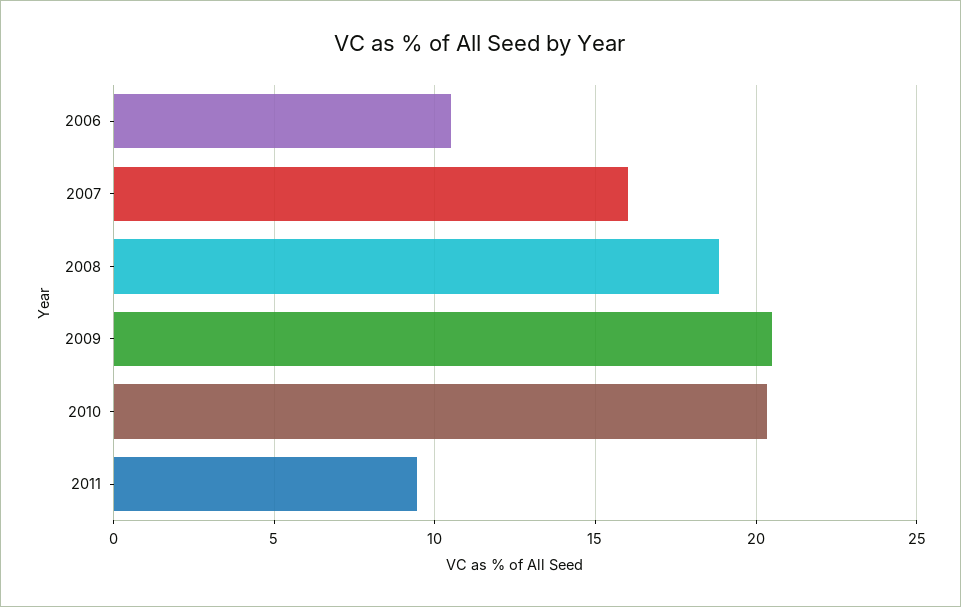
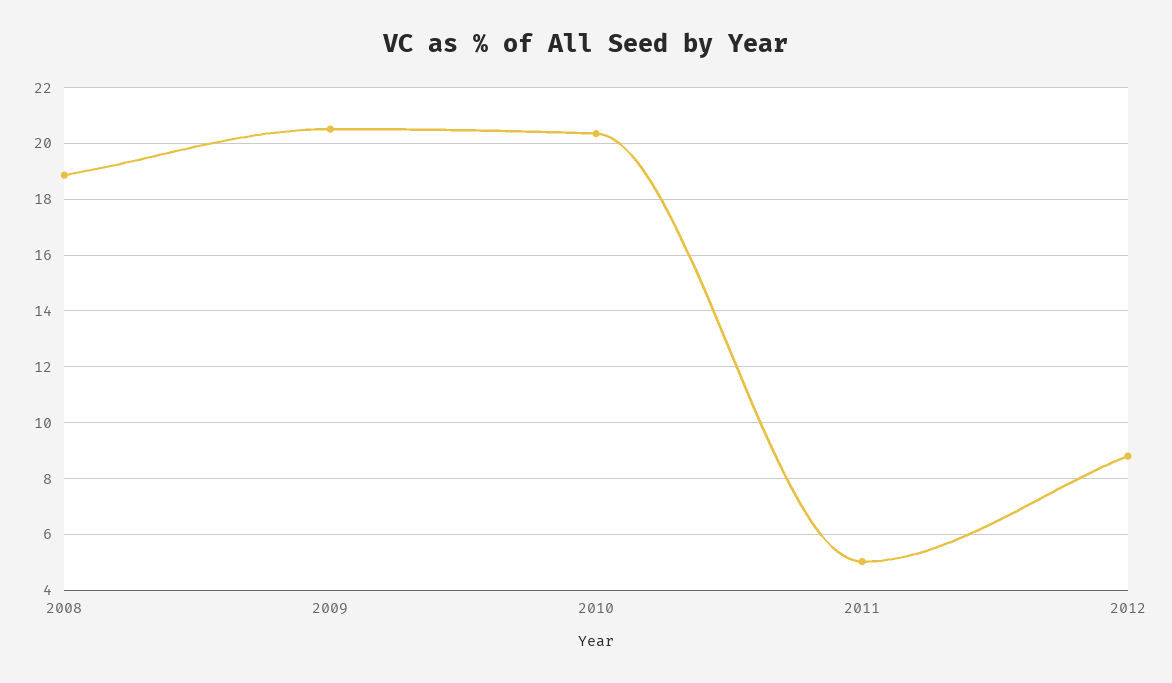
2006: 10.5 -> none
2007: 16 -> none
2011: 9.5 -> 5
2012: none -> 8.75

